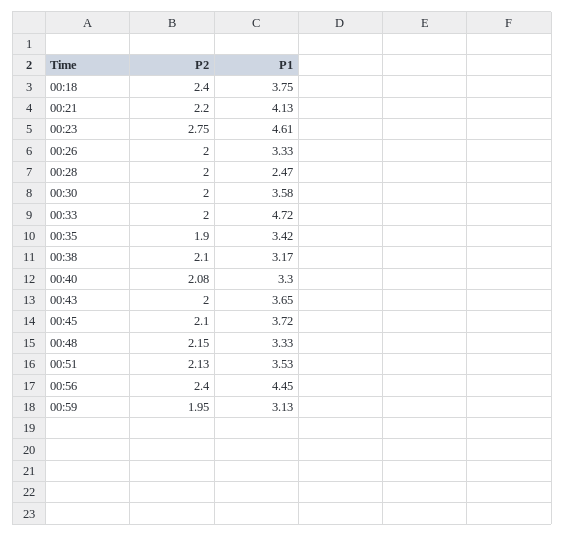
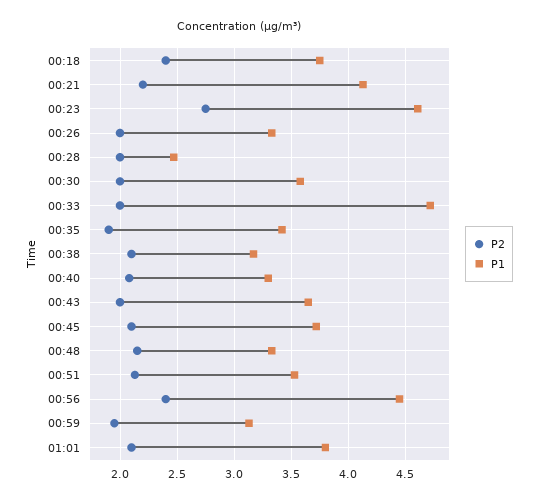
P2, 01:01: none -> 2.1
P1, 01:01: none -> 3.8

